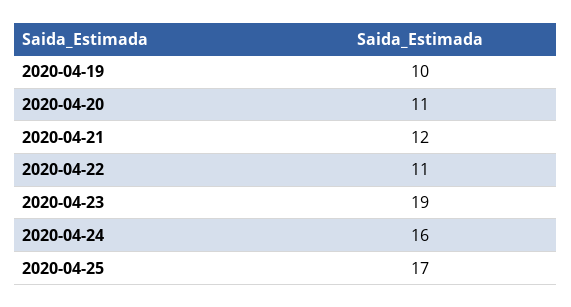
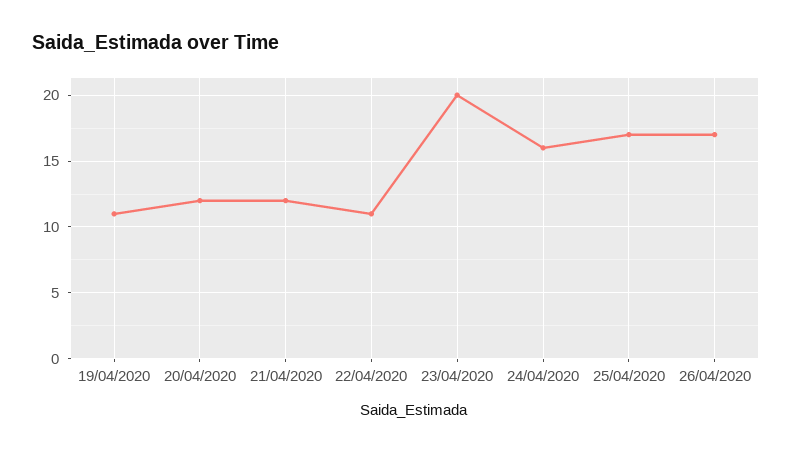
2020-04-19: 10 -> 11
2020-04-20: 11 -> 12
2020-04-23: 19 -> 20
26/04/2020: none -> 17

